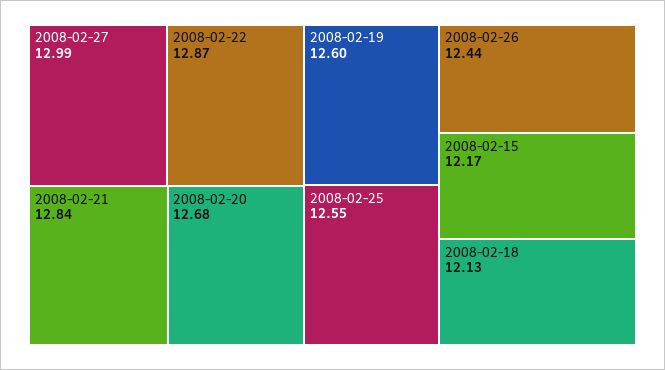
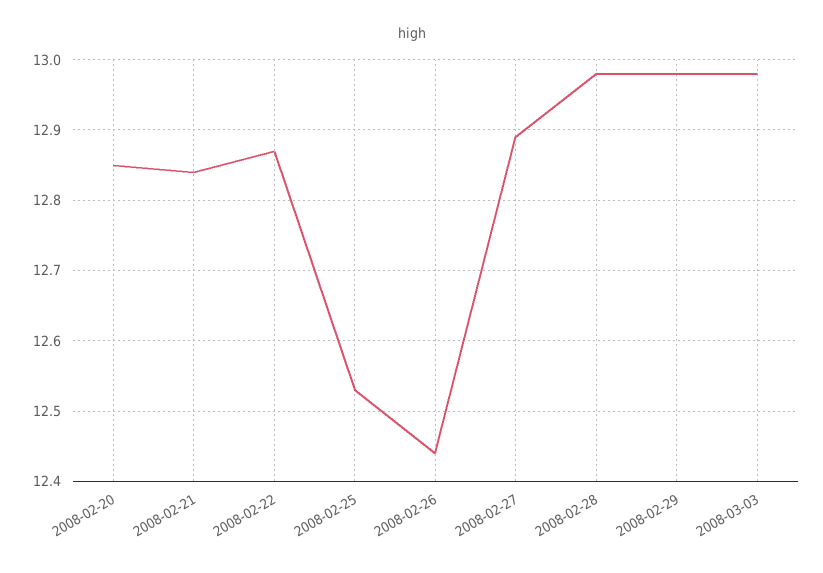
2008-02-27: 12.99 -> 12.89
2008-02-20: 12.68 -> 12.85
2008-02-19: 12.6 -> none
2008-02-25: 12.55 -> 12.53
2008-02-15: 12.17 -> none
2008-02-18: 12.13 -> none
2008-02-28: none -> 12.98
2008-02-29: none -> 12.98
2008-03-03: none -> 12.98

